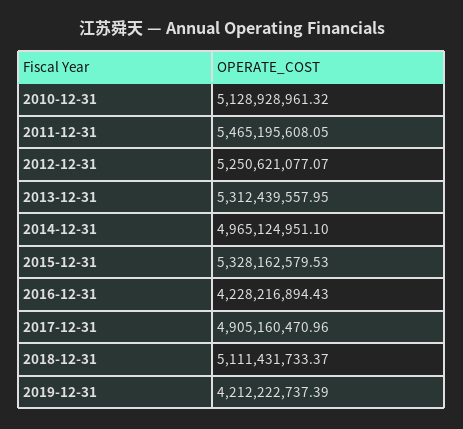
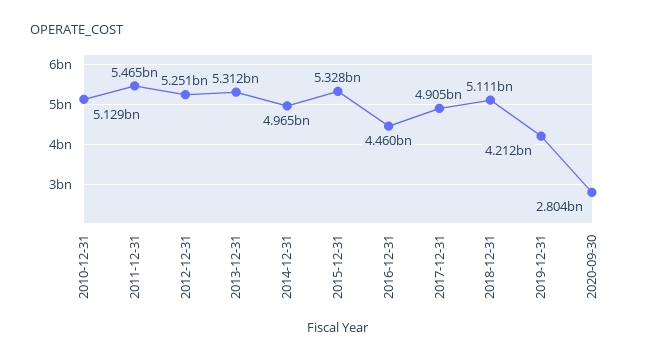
2016-12-31: 4228216894.43 -> 4460000000
2020-09-30: none -> 2804000000

